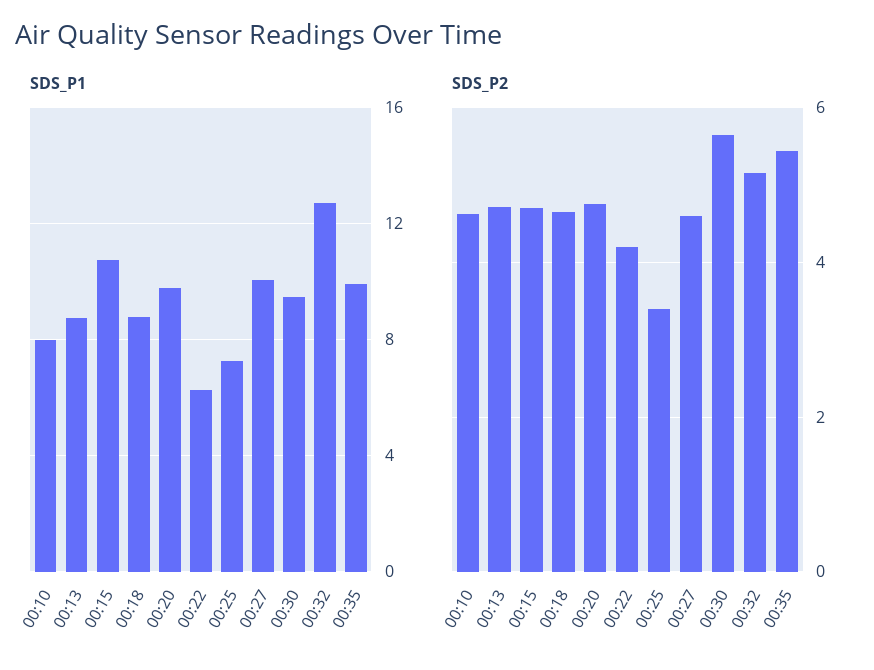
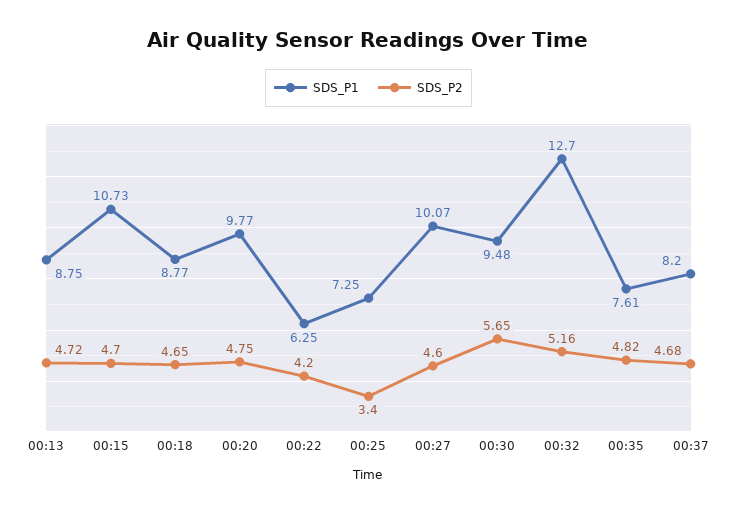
SDS_P1, 00:10: 8 -> none
SDS_P1, 00:35: 10 -> 7.61
SDS_P2, 00:10: 4.6 -> none
SDS_P2, 00:35: 5.4 -> 4.82
SDS_P1, 00:37: none -> 8.2
SDS_P2, 00:37: none -> 4.68

